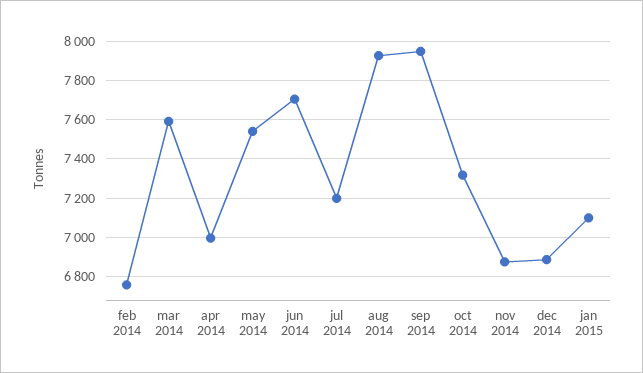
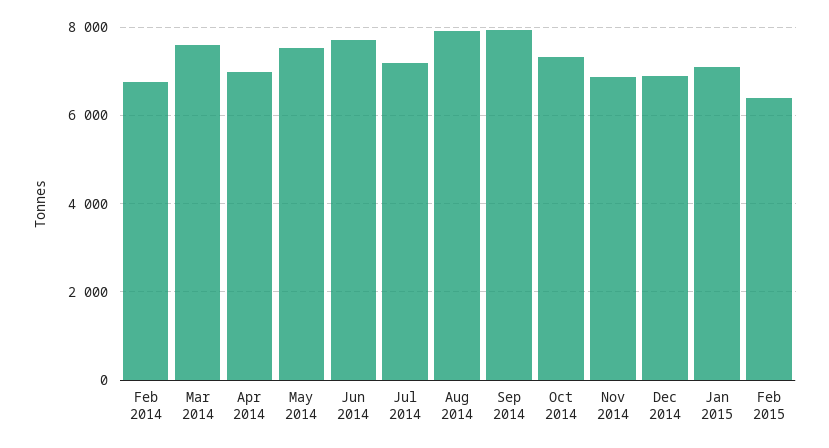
Feb 2015: none -> 6400

